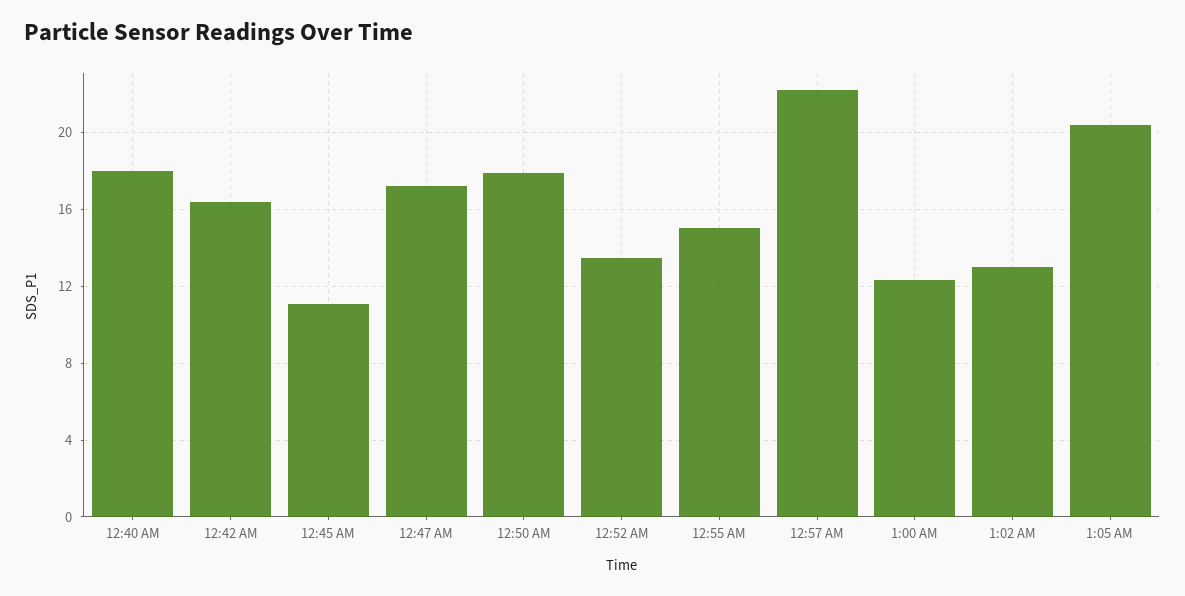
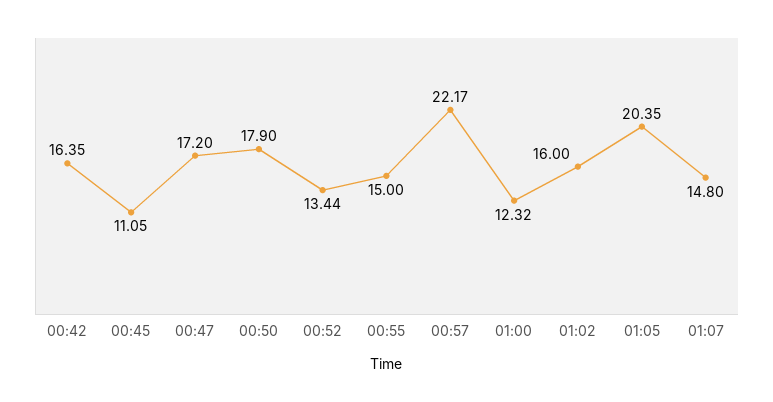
12:40 AM: 18 -> none
1:02 AM: 13 -> 16
01:07: none -> 14.8

